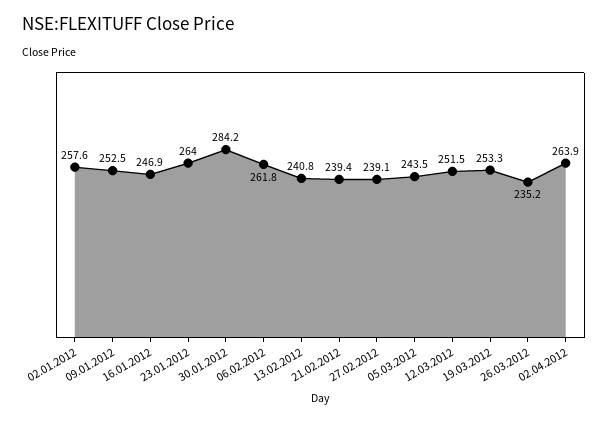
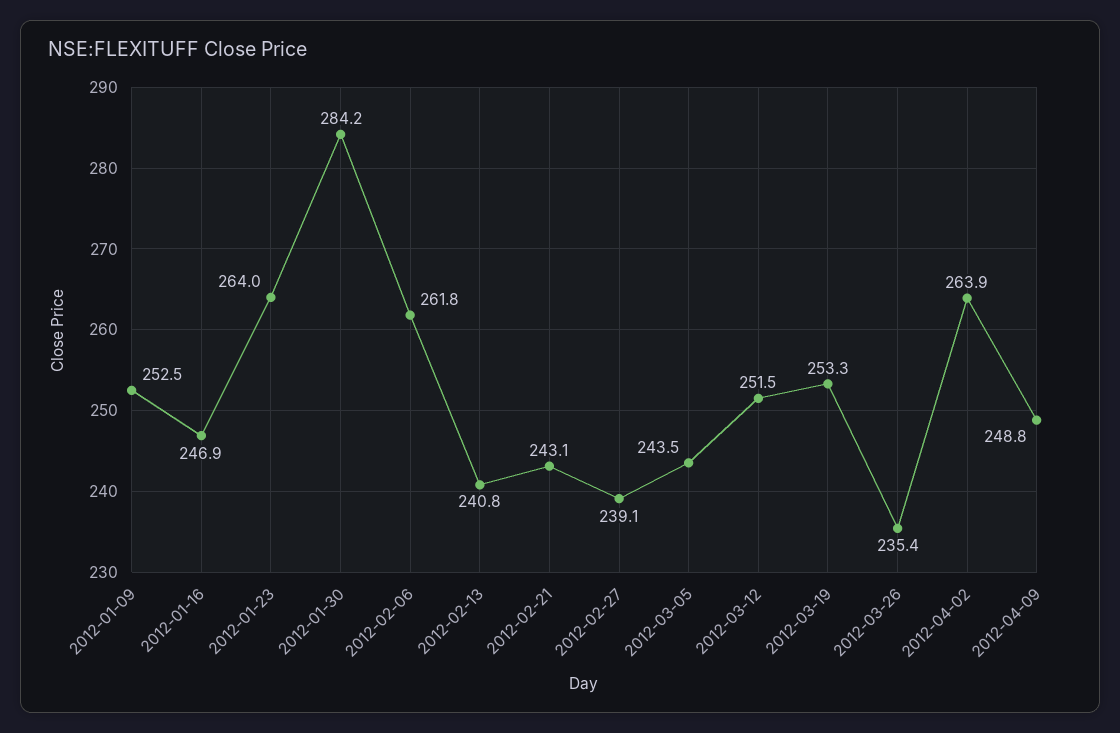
02.01.2012: 257.6 -> none
21.02.2012: 239.4 -> 243.1
26.03.2012: 235.2 -> 235.4
2012-04-09: none -> 248.8

